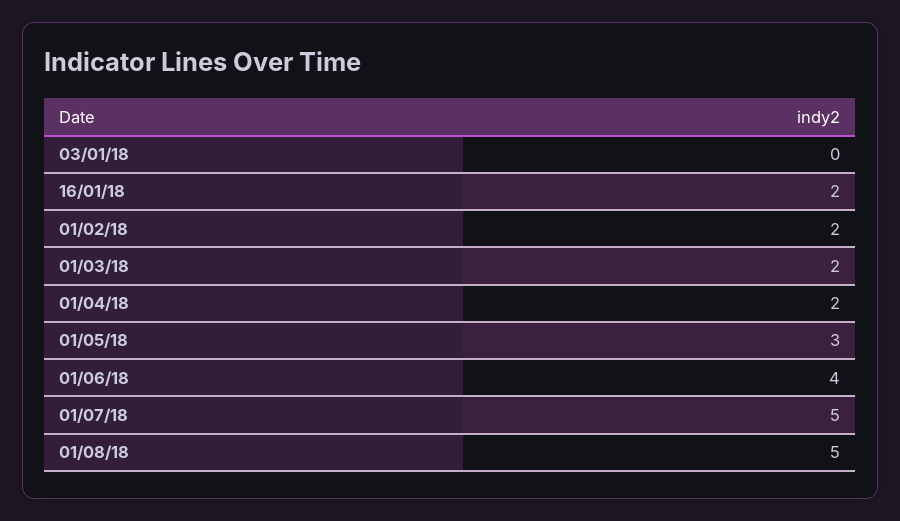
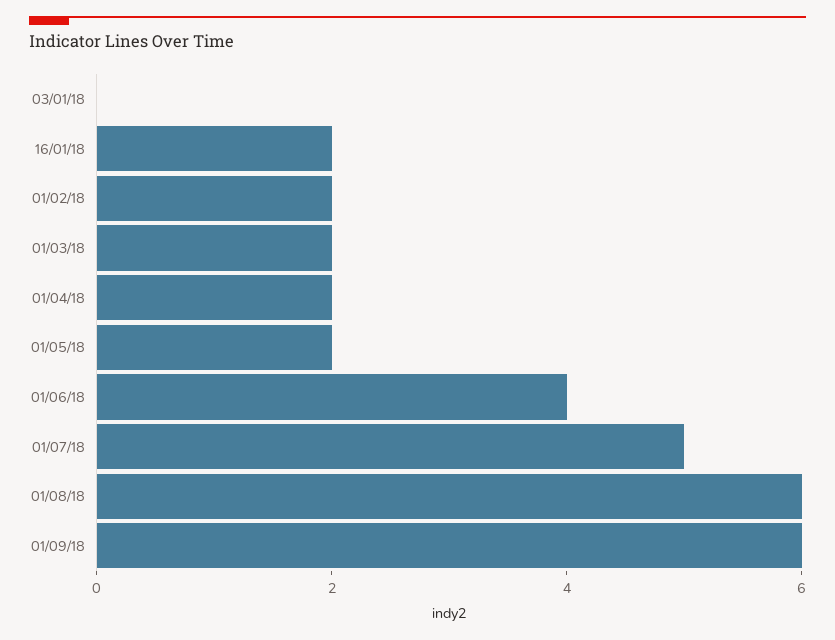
01/05/18: 3 -> 2
01/08/18: 5 -> 6
01/09/18: none -> 6

